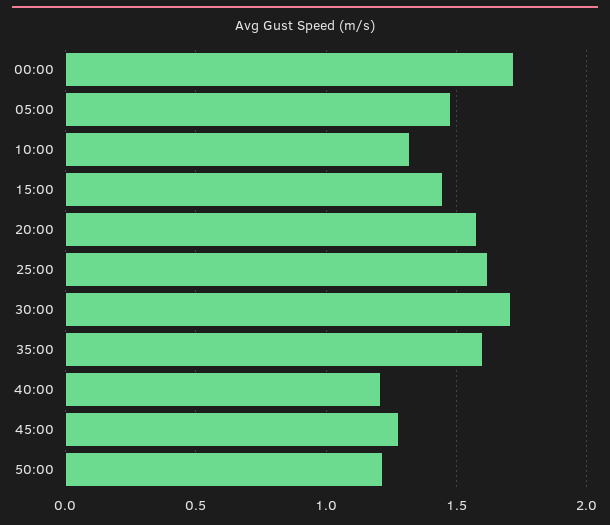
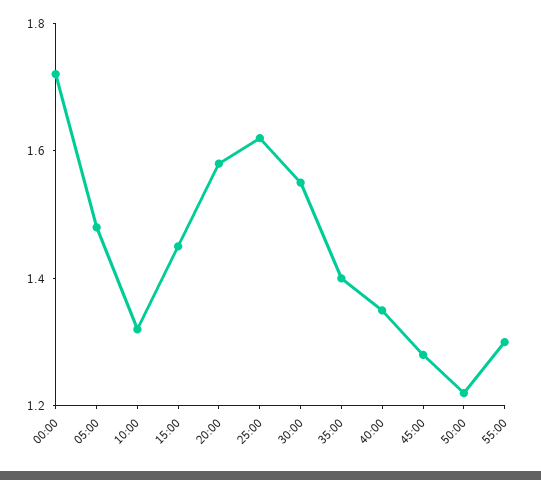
30:00: 1.7 -> 1.55
35:00: 1.6 -> 1.4
40:00: 1.2 -> 1.35
55:00: none -> 1.3

